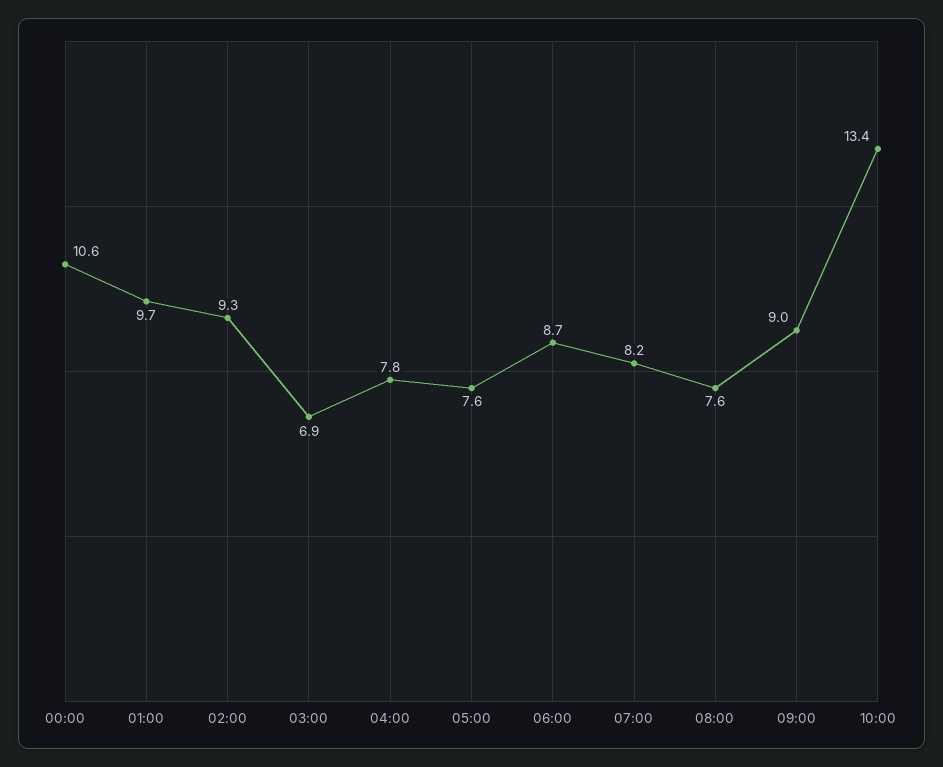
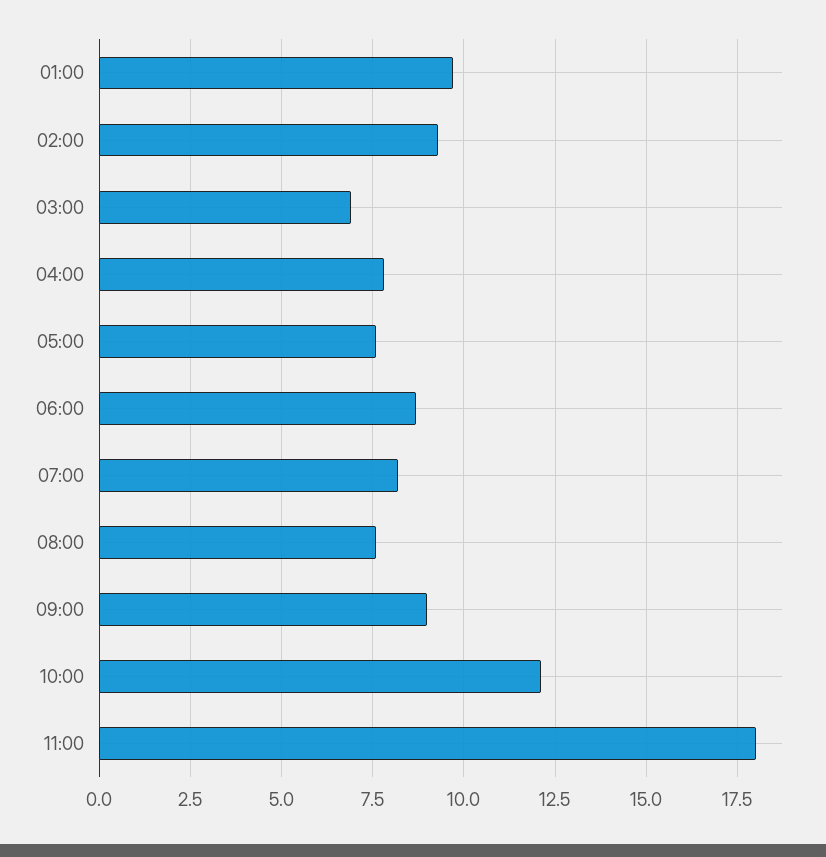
00:00: 10.6 -> none
10:00: 13.4 -> 12
11:00: none -> 18

